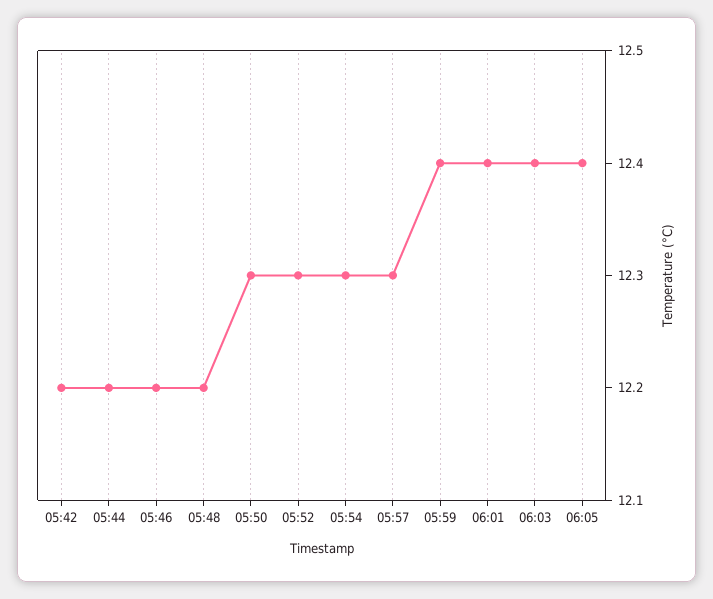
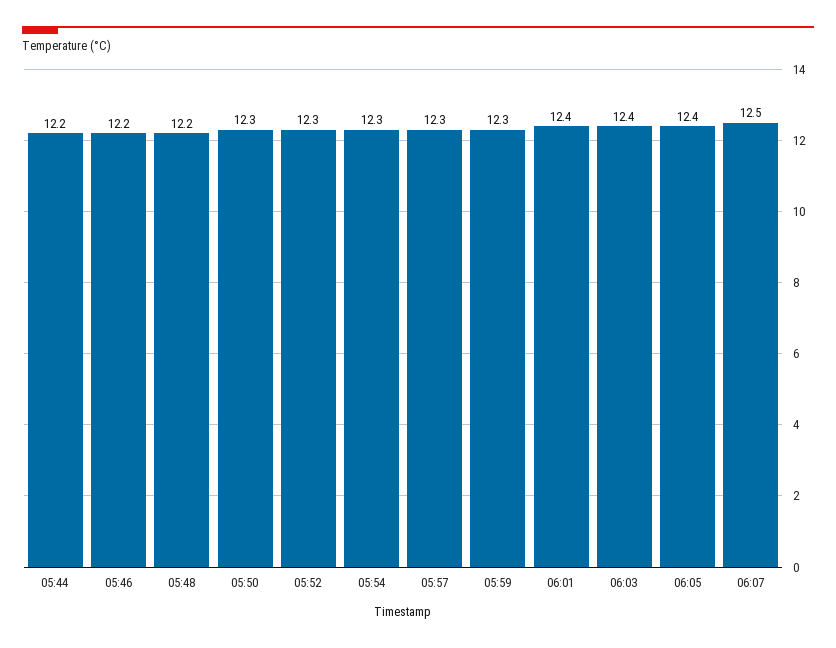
05:42: 12.2 -> none
05:59: 12.4 -> 12.3
06:07: none -> 12.5

